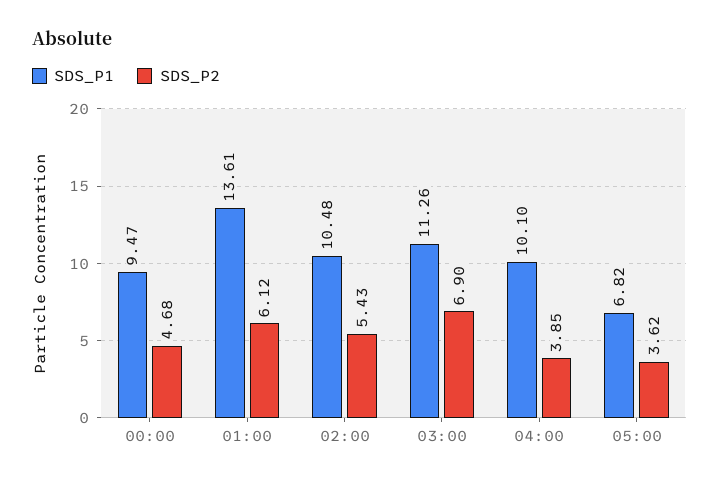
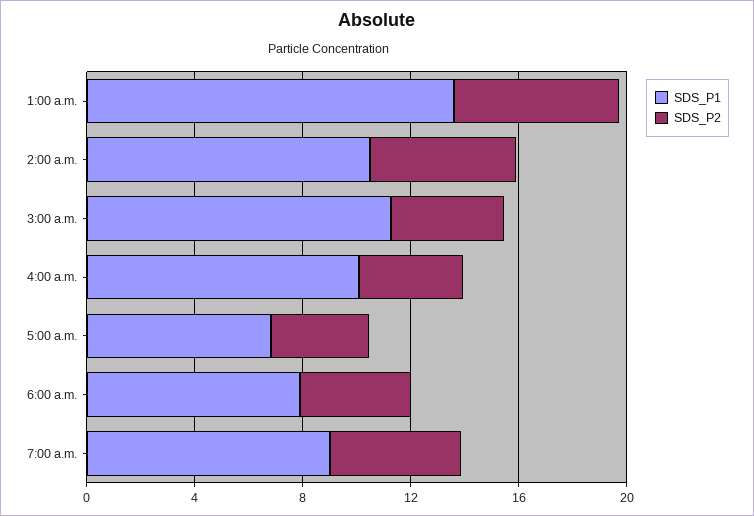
SDS_P1, 00:00: 9.47 -> none
SDS_P2, 00:00: 4.68 -> none
SDS_P2, 03:00: 6.9 -> 4
SDS_P1, 6:00 a.m.: none -> 8
SDS_P2, 6:00 a.m.: none -> 4
SDS_P1, 7:00 a.m.: none -> 9
SDS_P2, 7:00 a.m.: none -> 5

